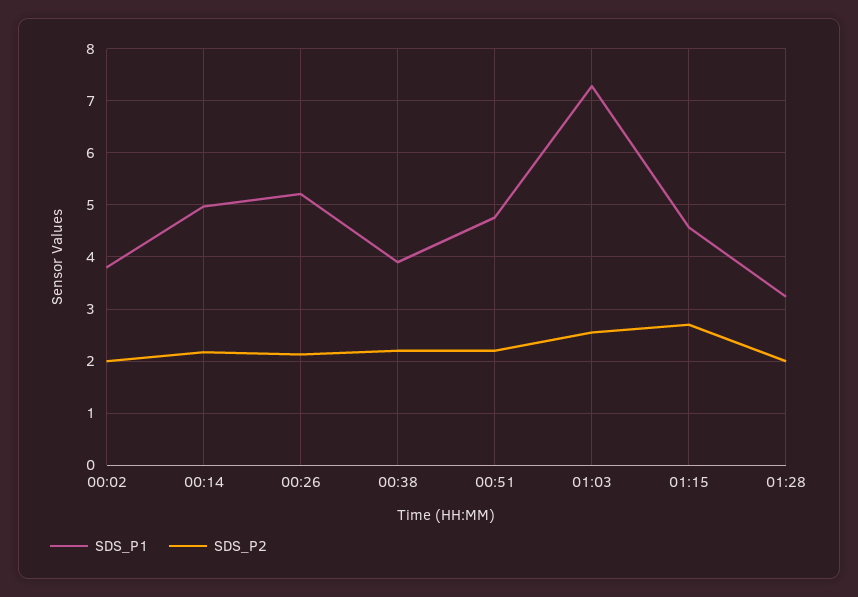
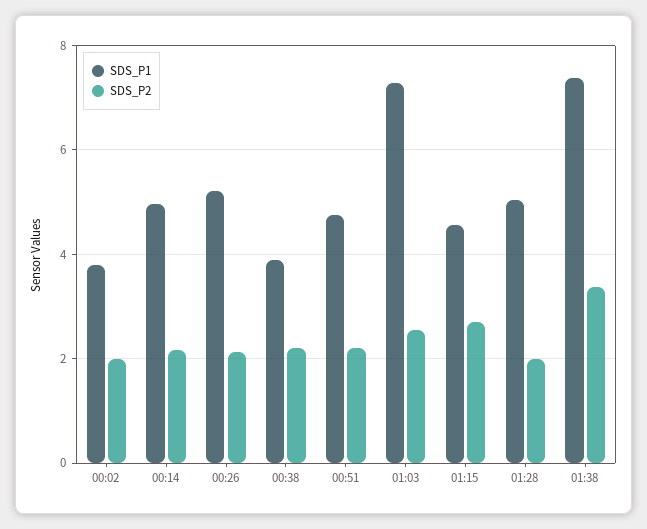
SDS_P1, 01:28: 3.2 -> 5
SDS_P1, 01:38: none -> 7.4
SDS_P2, 01:38: none -> 3.4

